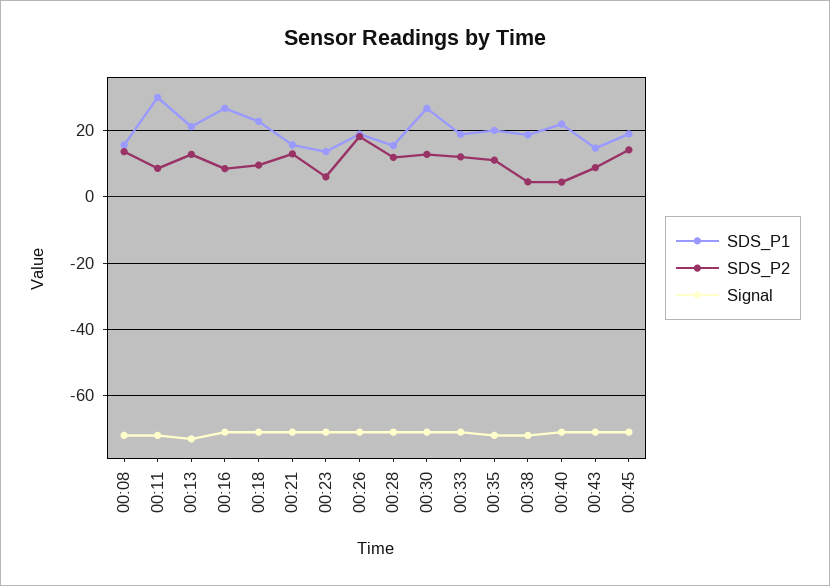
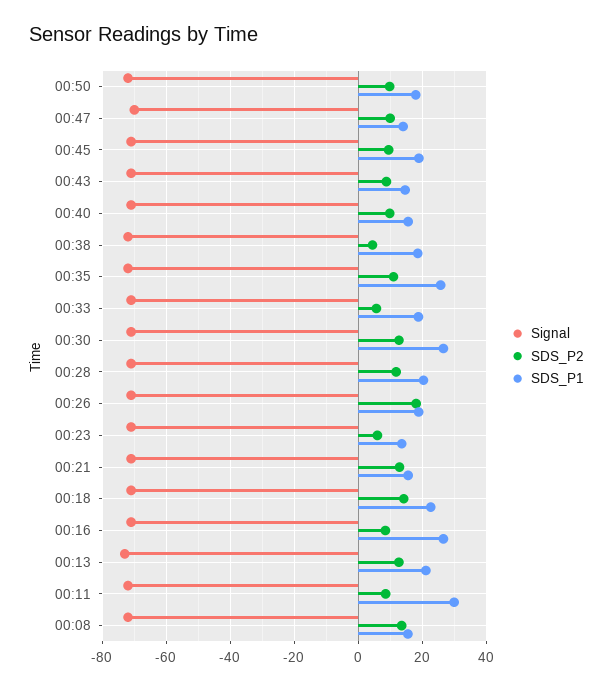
SDS_P2, 00:18: 10 -> 14
SDS_P1, 00:28: 16 -> 20
SDS_P2, 00:33: 12 -> 6
SDS_P1, 00:35: 20 -> 26
SDS_P1, 00:40: 22 -> 16
SDS_P2, 00:40: 4 -> 10
SDS_P2, 00:45: 14 -> 10
Signal, 00:50: none -> -72
SDS_P2, 00:50: none -> 10
SDS_P1, 00:50: none -> 18
Signal, 00:47: none -> -70
SDS_P2, 00:47: none -> 10
SDS_P1, 00:47: none -> 14

